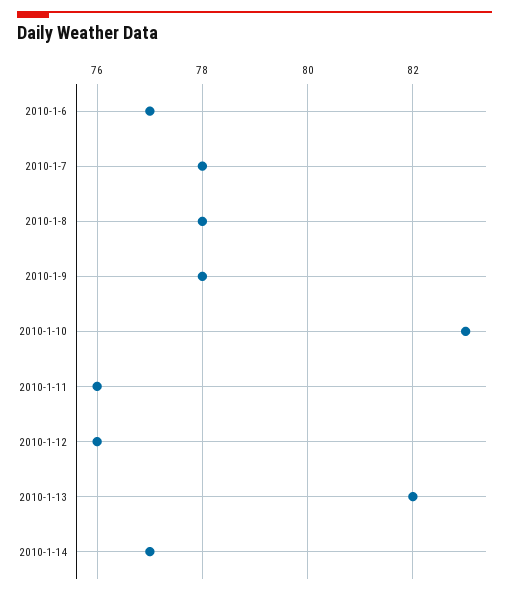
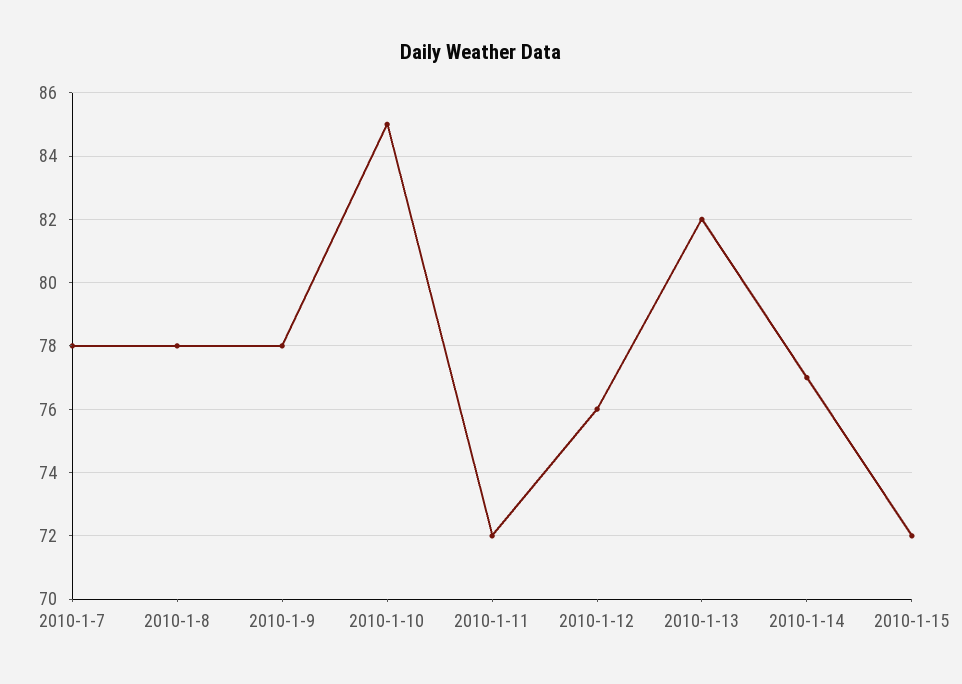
2010-1-6: 77 -> none
2010-1-10: 83 -> 85
2010-1-11: 76 -> 72
2010-1-15: none -> 72

